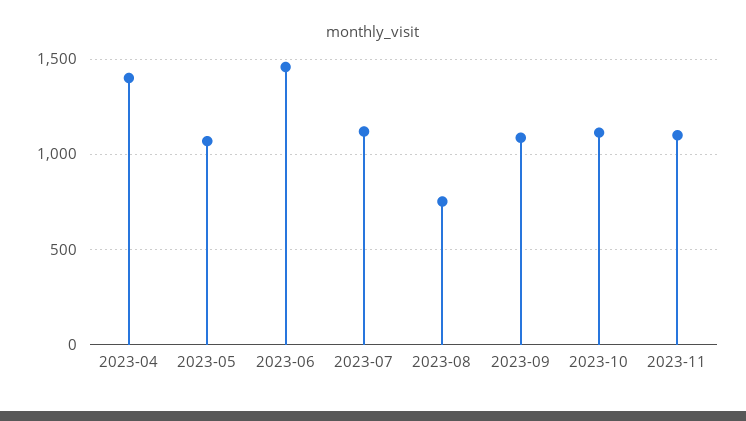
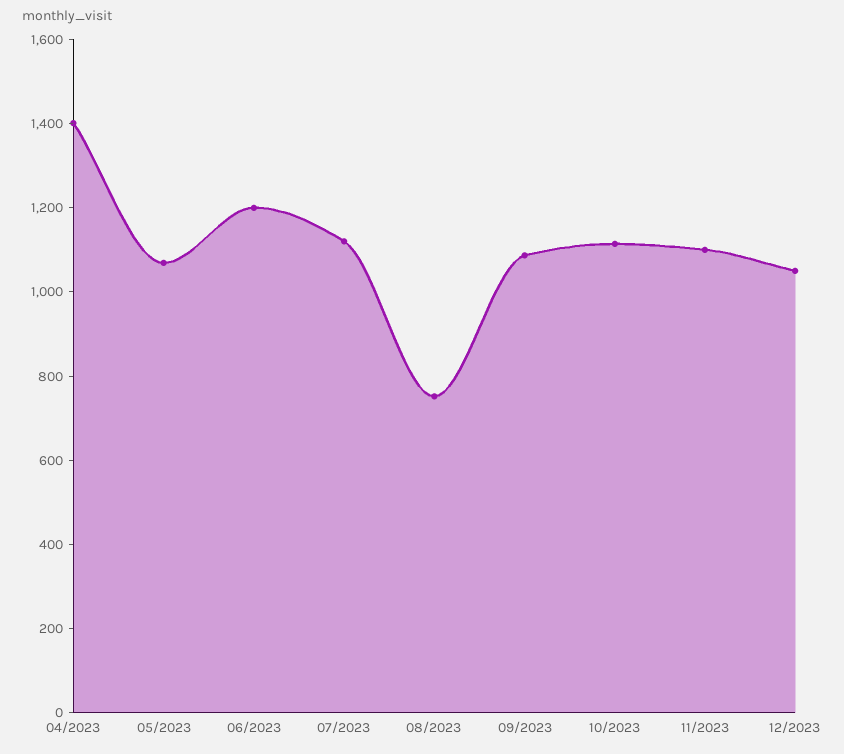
2023-06: 1450 -> 1200
12/2023: none -> 1050

